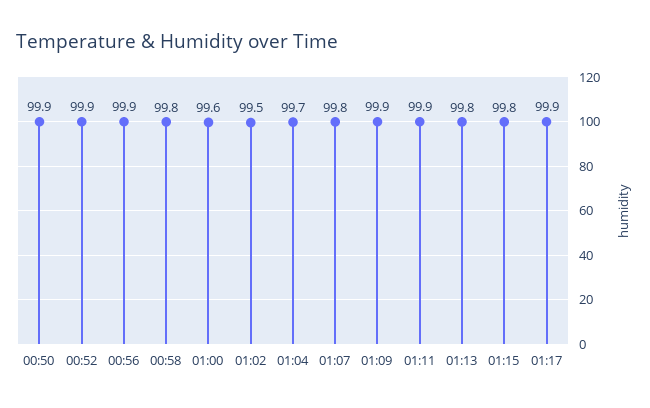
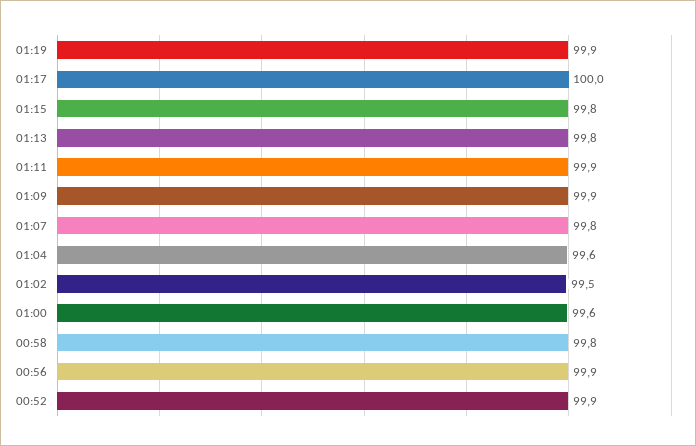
00:50: 99.9 -> none
01:04: 99.7 -> 99.6
01:17: 99.9 -> 100
01:19: none -> 99.9

